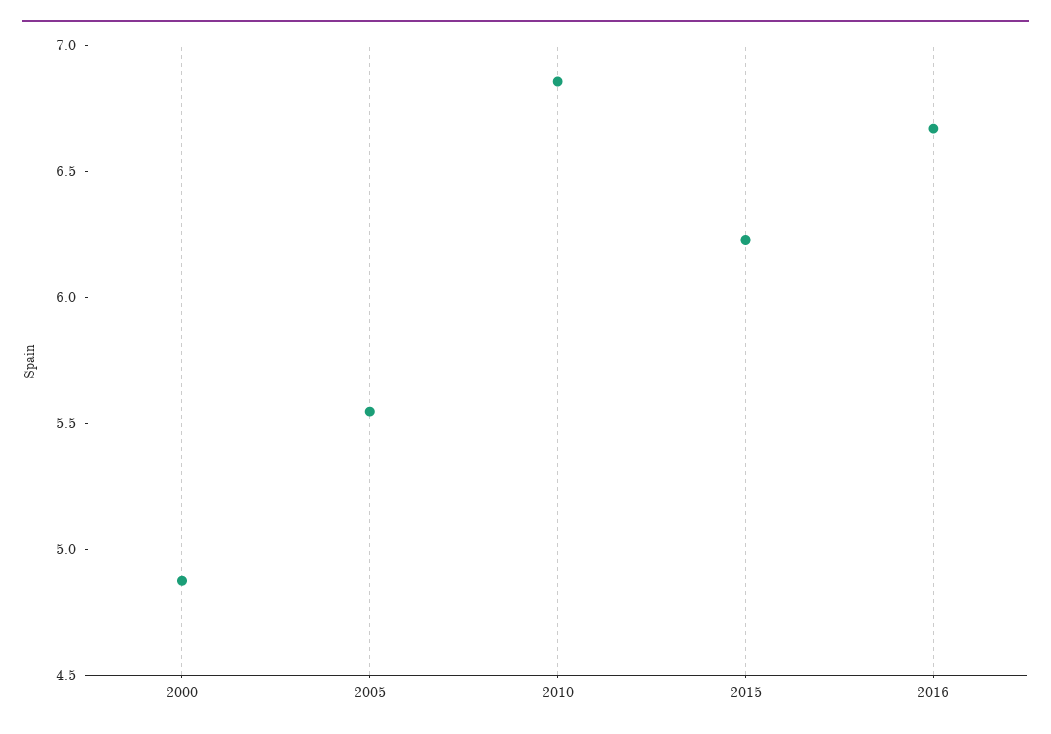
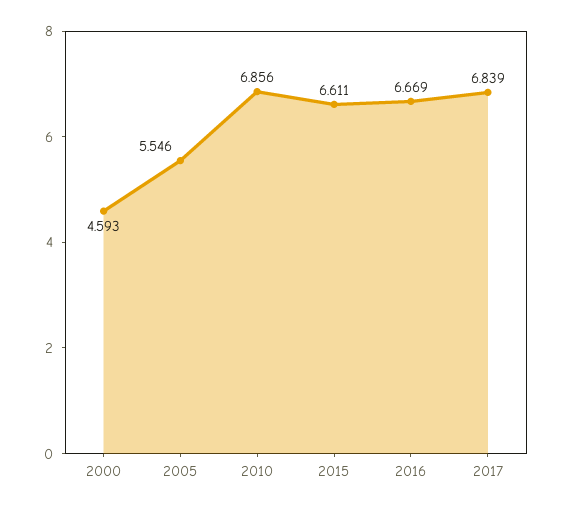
2000: 4.9 -> 4.593
2015: 6.2 -> 6.611
2017: none -> 6.839

